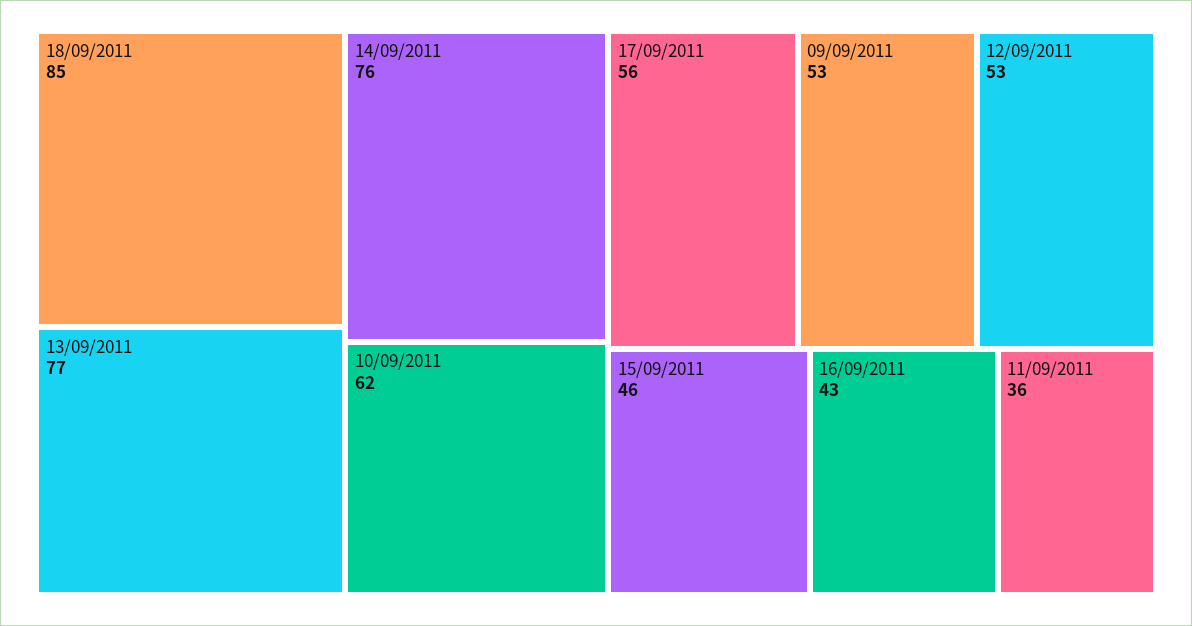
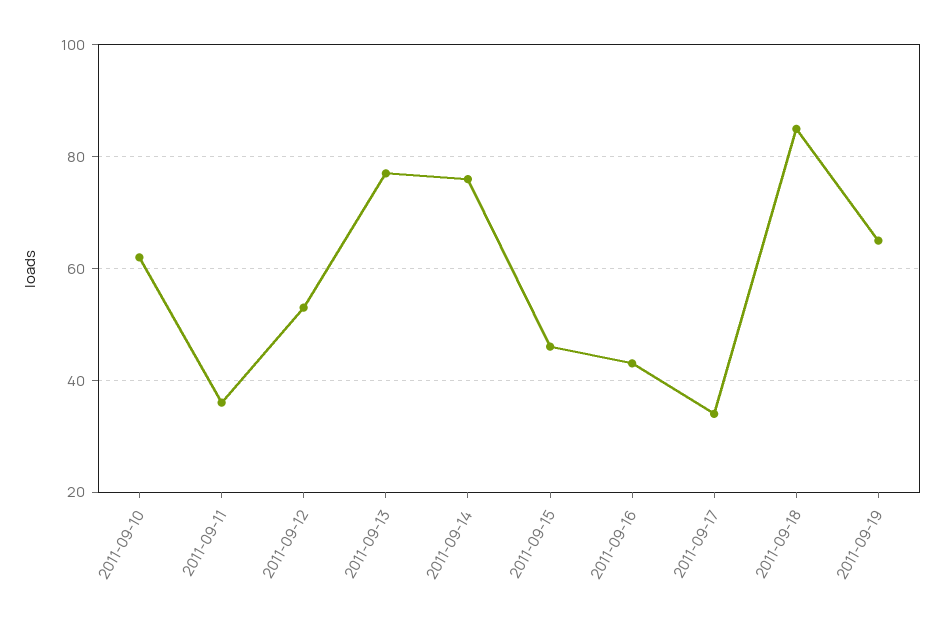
17/09/2011: 56 -> 35
09/09/2011: 53 -> none
2011-09-19: none -> 65

